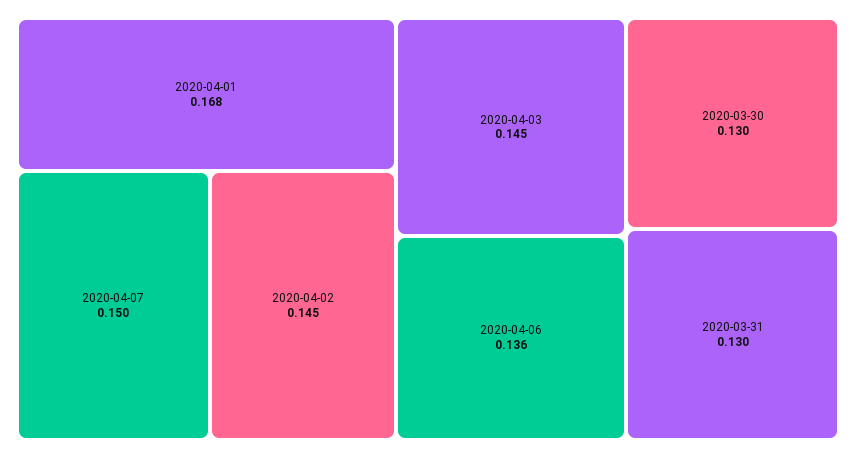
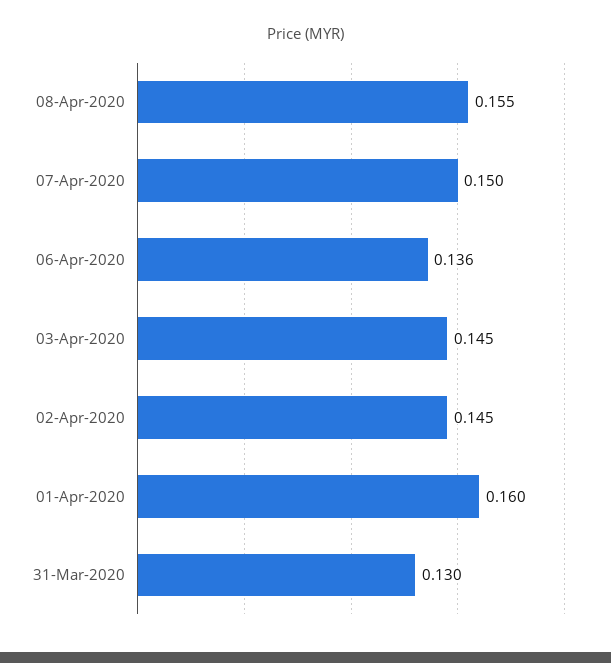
2020-04-01: 0.168 -> 0.16
2020-03-30: 0.13 -> none
08-Apr-2020: none -> 0.155

